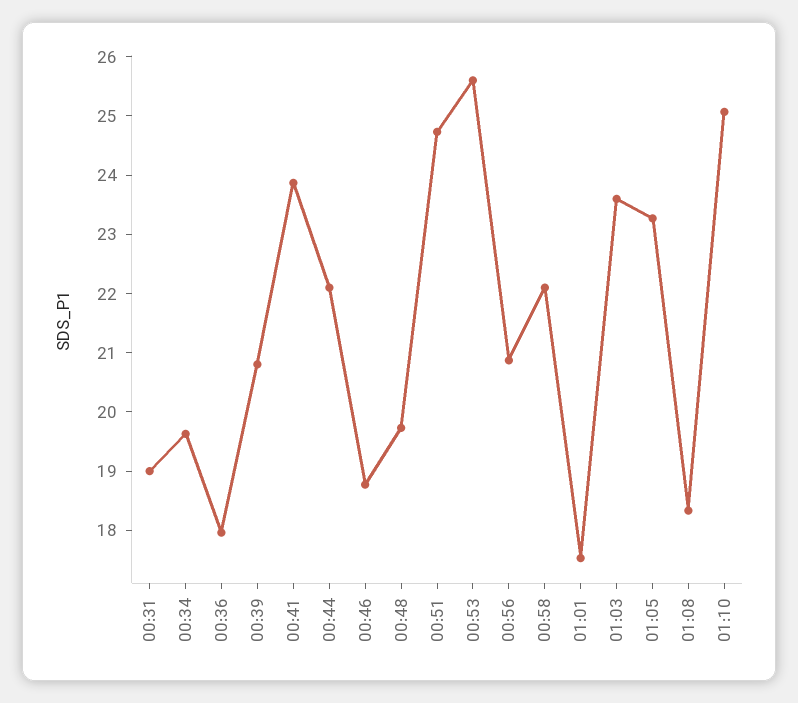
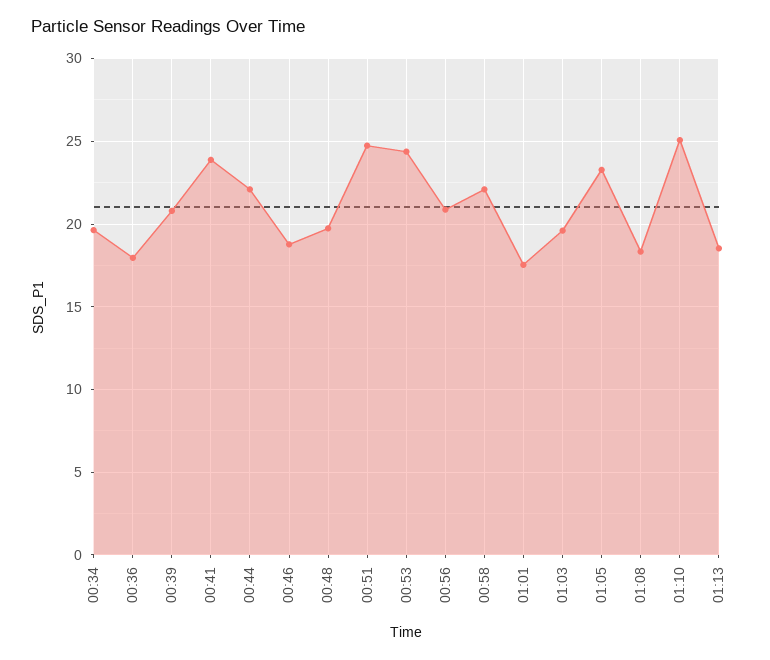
00:31: 19 -> none
00:53: 25.6 -> 24.5
01:03: 23.6 -> 19.5
01:13: none -> 18.5

